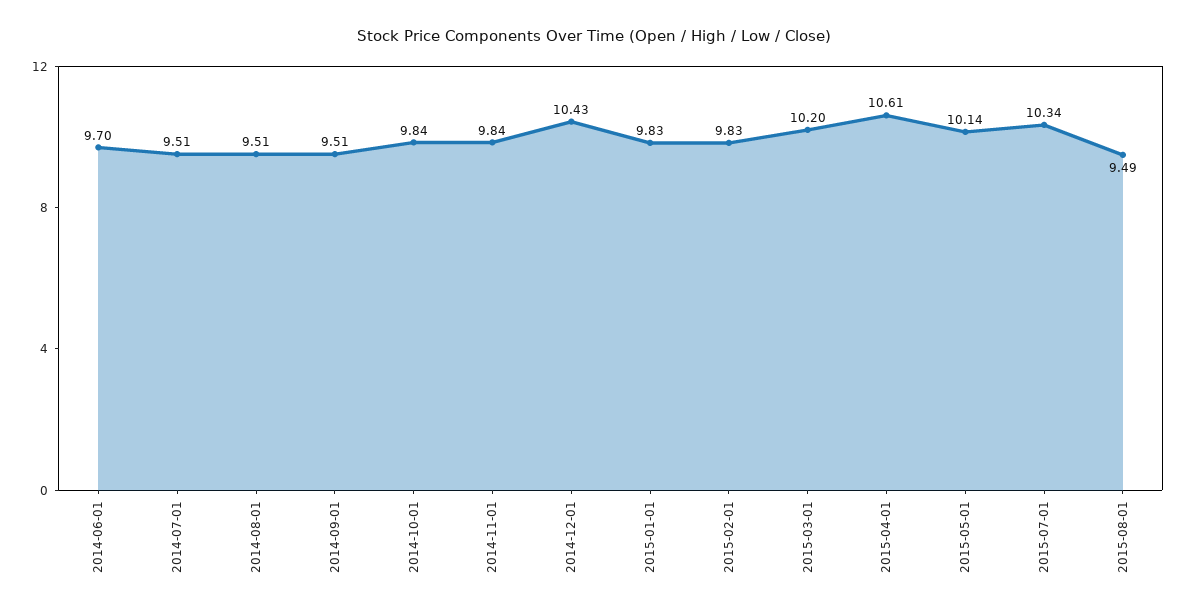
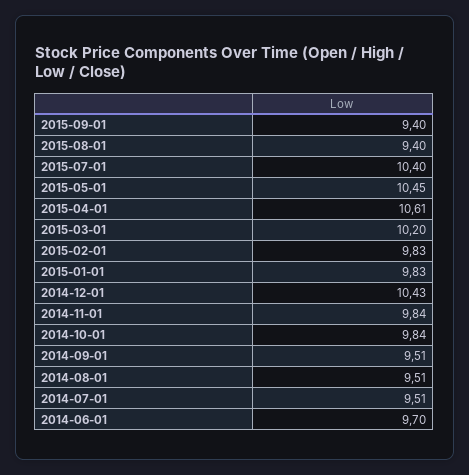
2015-05-01: 10.14 -> 10.45
2015-07-01: 10.34 -> 10.4
2015-08-01: 9.49 -> 9.4
2015-09-01: none -> 9.4

